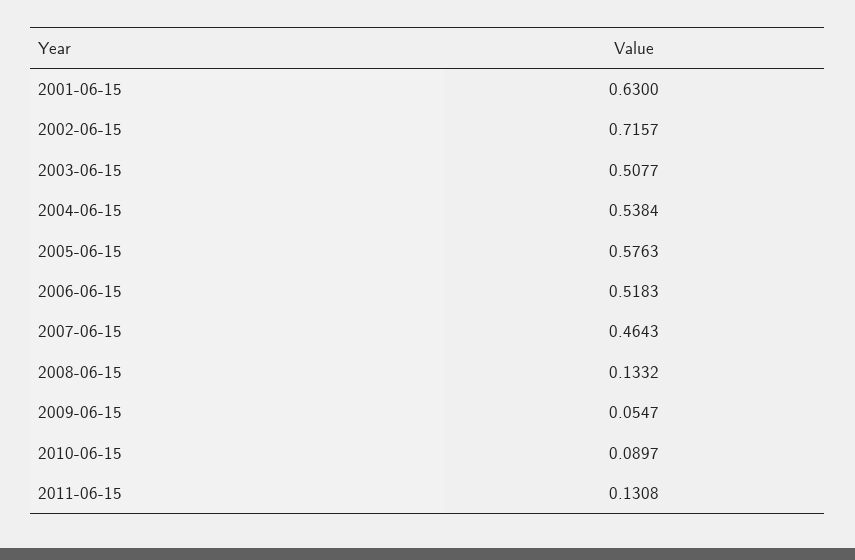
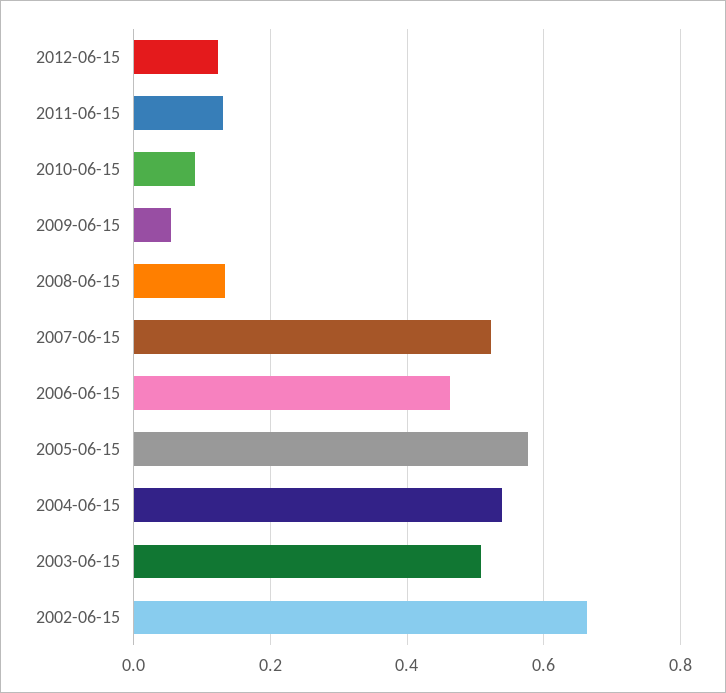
2001-06-15: 0.63 -> none
2002-06-15: 0.7157 -> 0.66
2006-06-15: 0.5183 -> 0.46
2007-06-15: 0.4643 -> 0.52
2012-06-15: none -> 0.12

